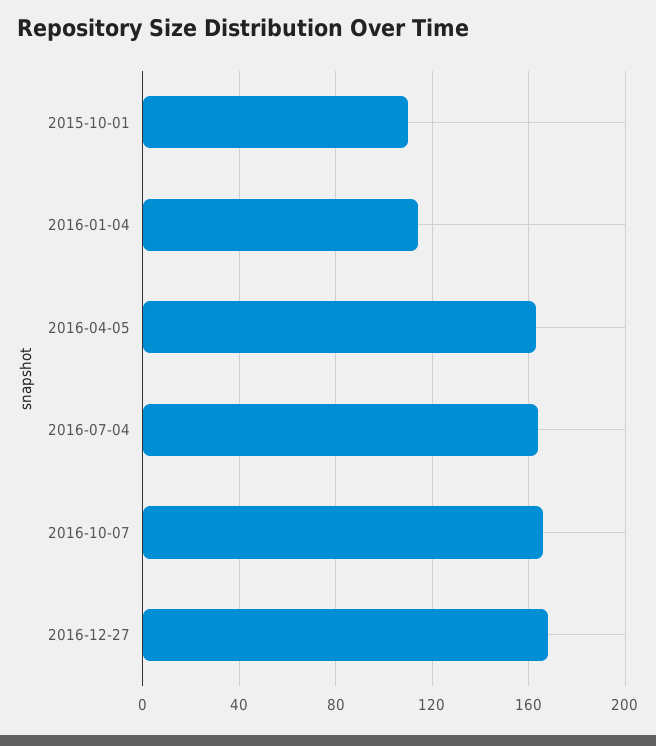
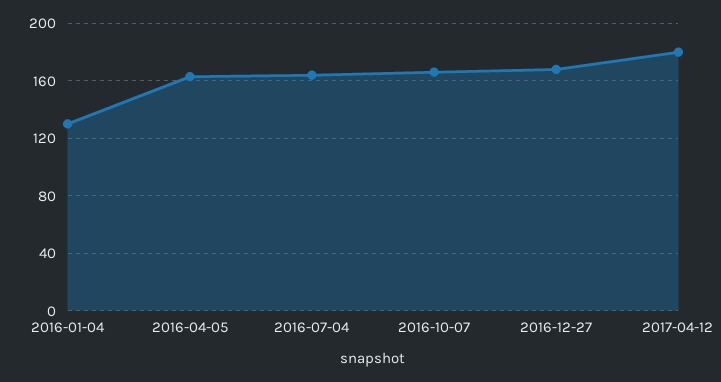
2015-10-01: 110 -> none
2016-01-04: 115 -> 130
2017-04-12: none -> 180

